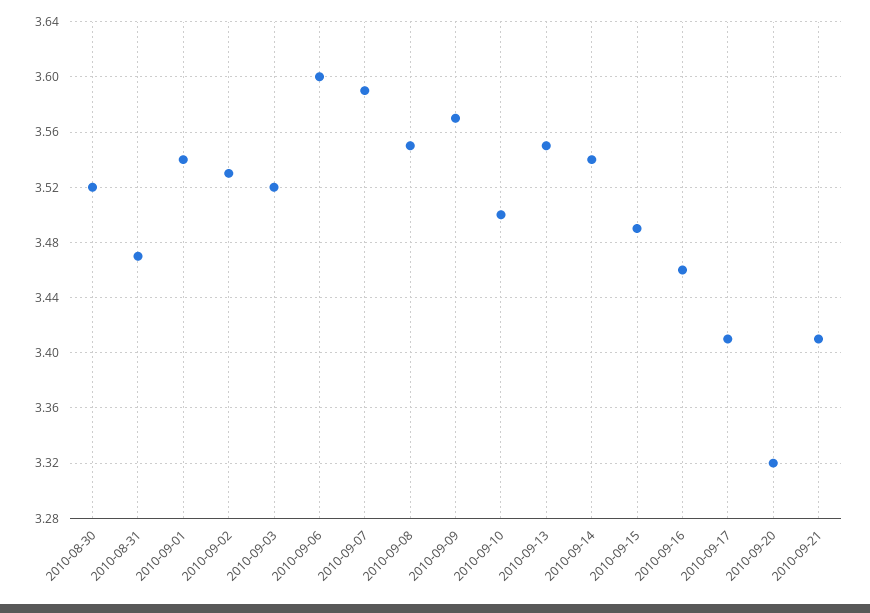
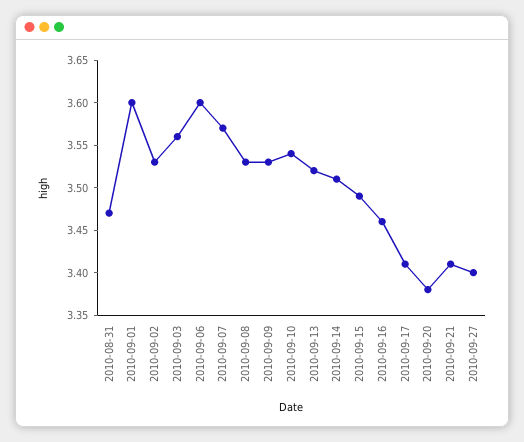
2010-08-30: 3.52 -> none
2010-09-01: 3.54 -> 3.6
2010-09-03: 3.52 -> 3.56
2010-09-07: 3.59 -> 3.57
2010-09-08: 3.55 -> 3.53
2010-09-09: 3.57 -> 3.53
2010-09-10: 3.5 -> 3.54
2010-09-13: 3.55 -> 3.52
2010-09-14: 3.54 -> 3.51
2010-09-20: 3.32 -> 3.38
2010-09-27: none -> 3.4

